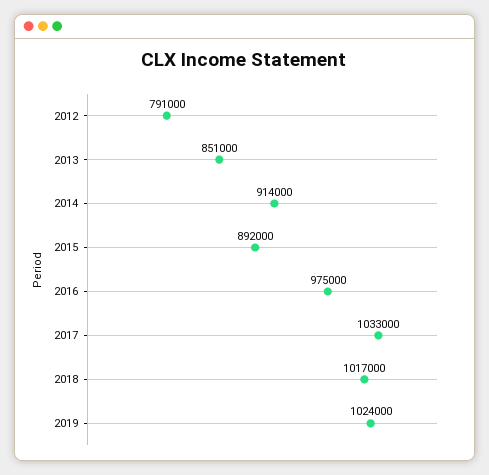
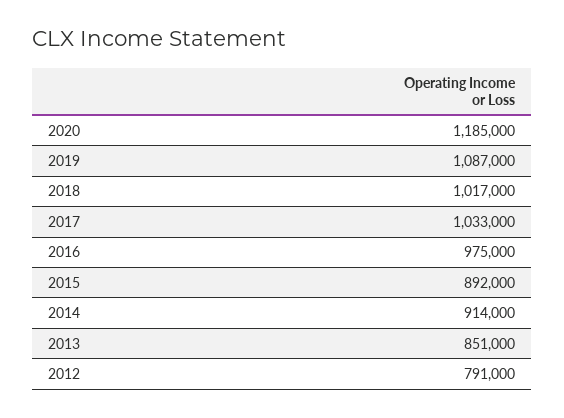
2019: 1024000 -> 1087000
2020: none -> 1185000

